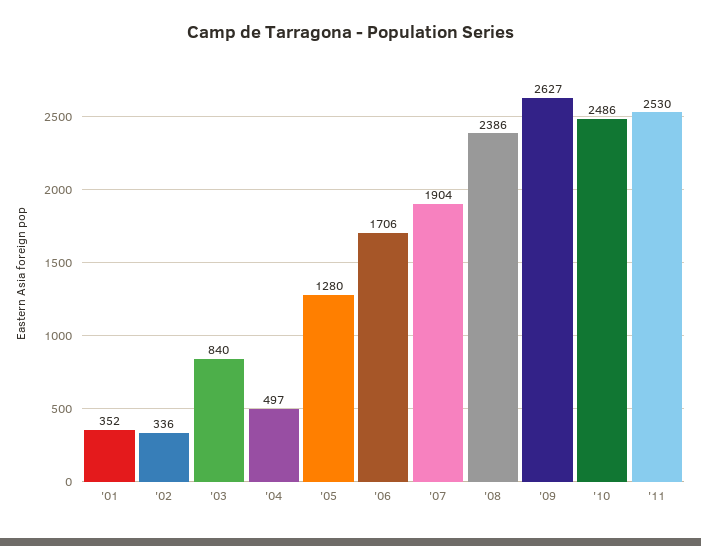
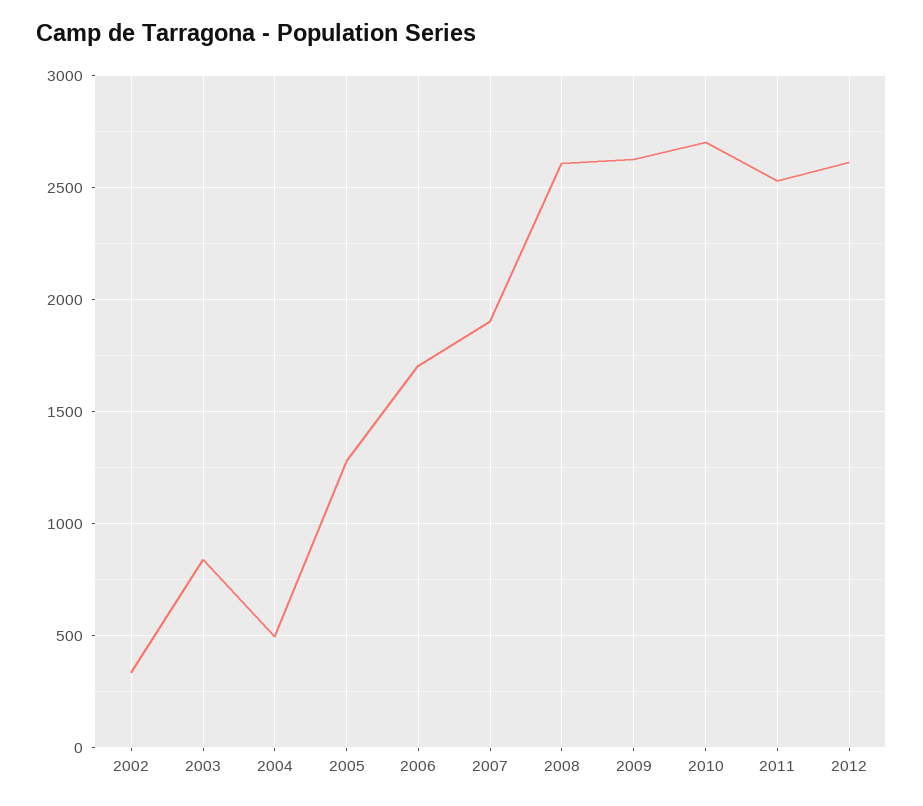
'01: 352 -> none
'08: 2386 -> 2600
'10: 2486 -> 2700
2012: none -> 2600

